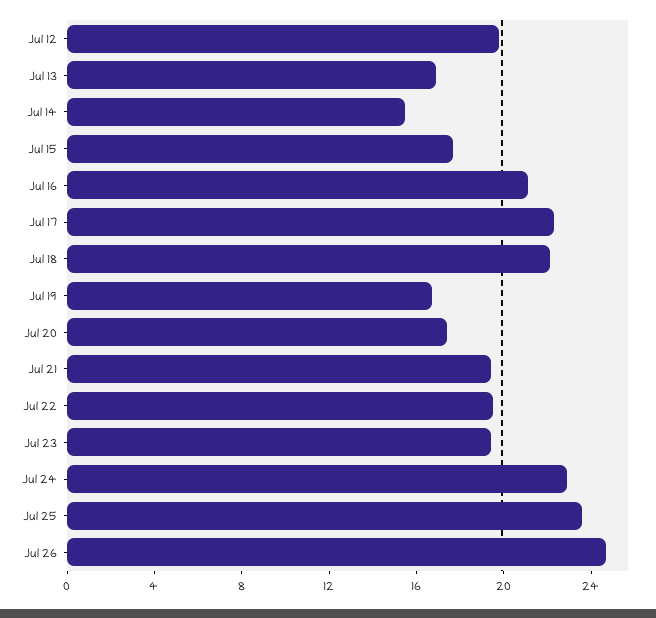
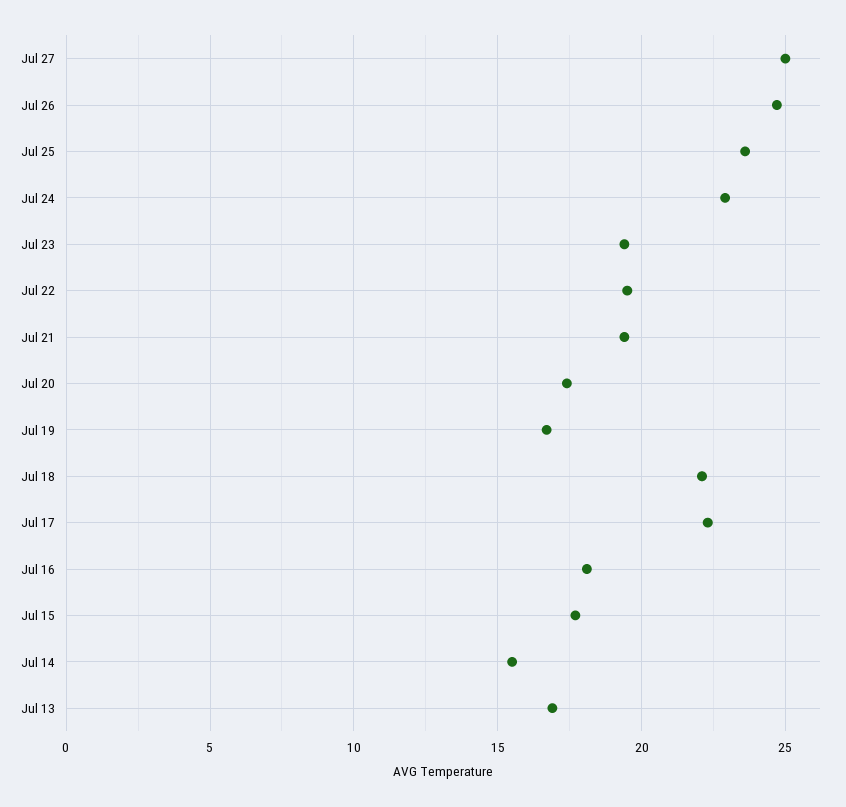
Jul 12: 20 -> none
Jul 16: 21 -> 18
Jul 27: none -> 25

